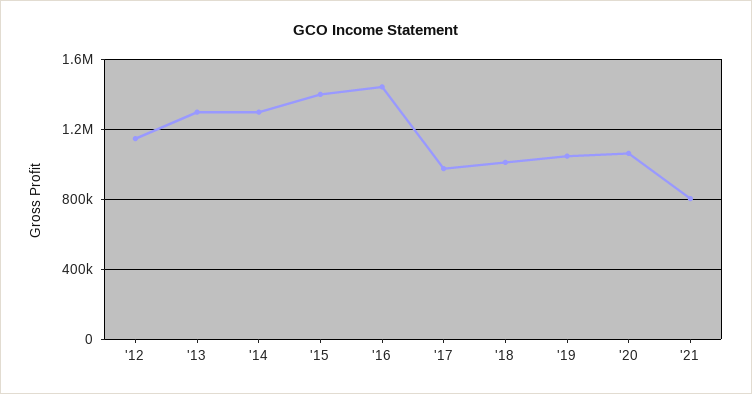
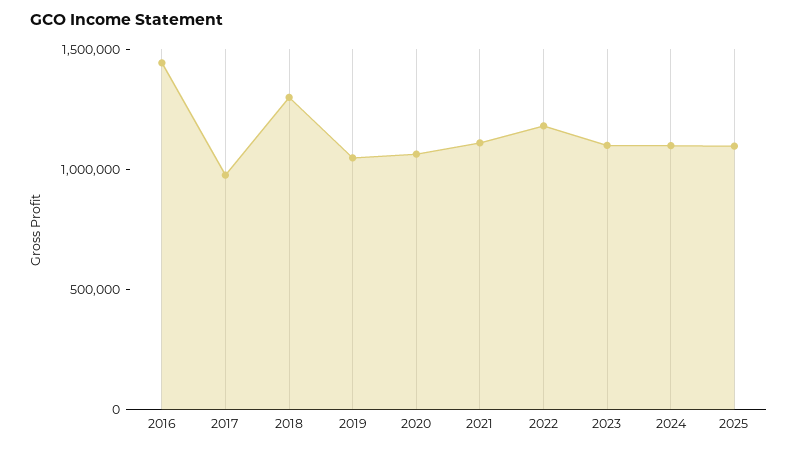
'12: 1150000 -> none
'13: 1300000 -> none
'14: 1300000 -> none
'15: 1400000 -> none
'18: 1000000 -> 1300000
'21: 800000 -> 1100000
2022: none -> 1200000
2023: none -> 1100000
2024: none -> 1100000
2025: none -> 1100000

